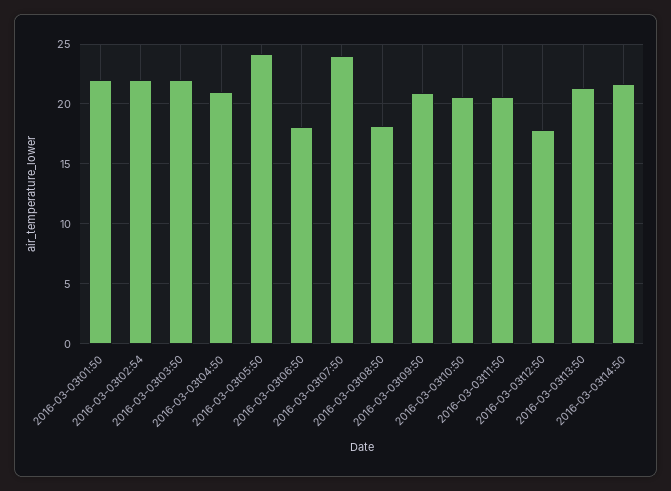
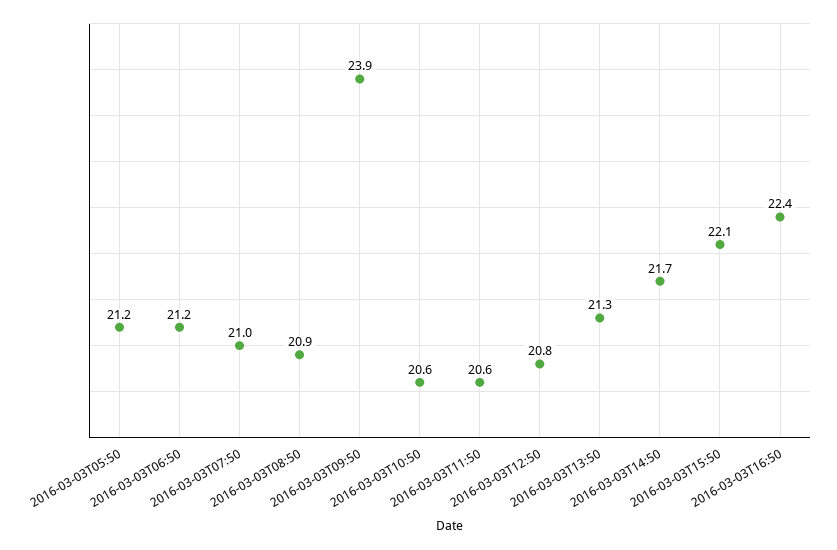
2016-03-03t01:50: 22 -> none
2016-03-03t02:54: 22 -> none
2016-03-03t03:50: 22 -> none
2016-03-03t04:50: 21 -> none
2016-03-03t05:50: 24 -> 21.2
2016-03-03t06:50: 18 -> 21.2
2016-03-03t07:50: 24 -> 21
2016-03-03t08:50: 18 -> 20.9
2016-03-03t09:50: 21 -> 23.9
2016-03-03t12:50: 18 -> 20.8
2016-03-03T15:50: none -> 22.1
2016-03-03T16:50: none -> 22.4

